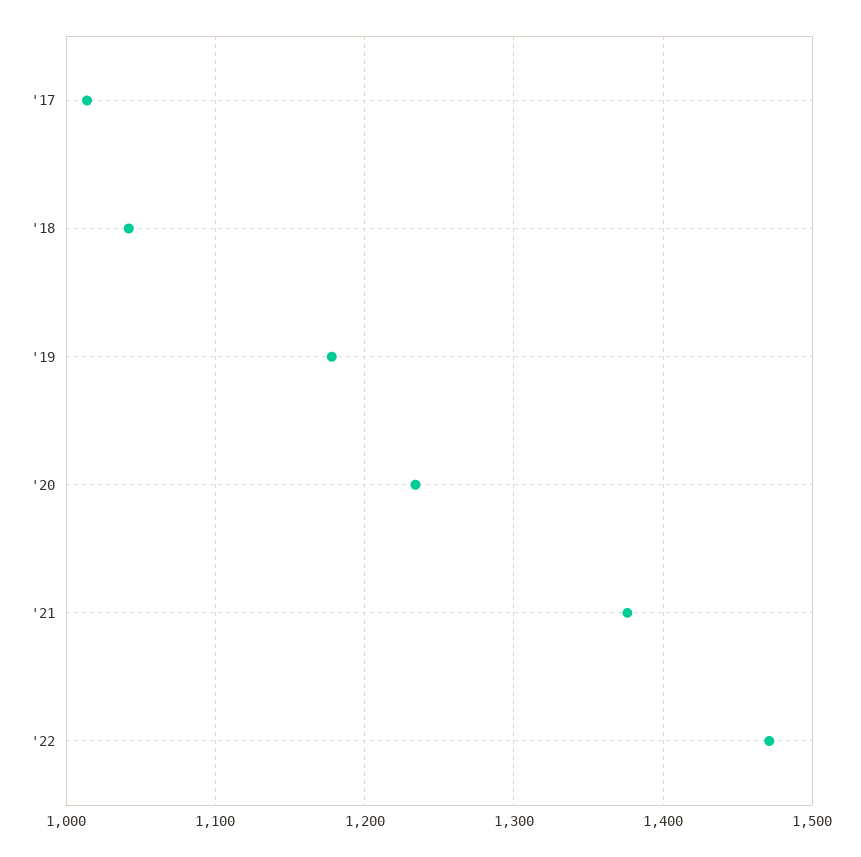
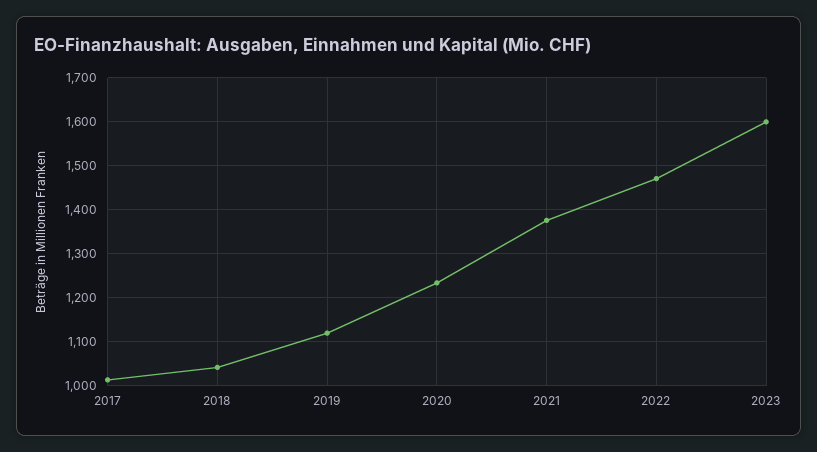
'19: 1180 -> 1120
2023: none -> 1600

